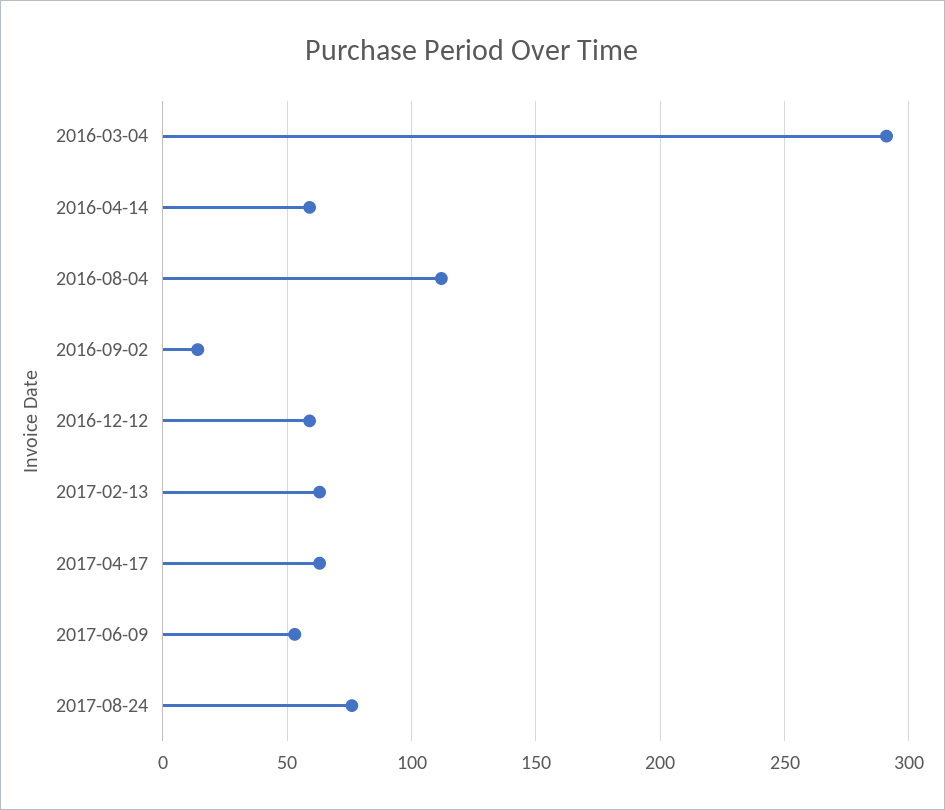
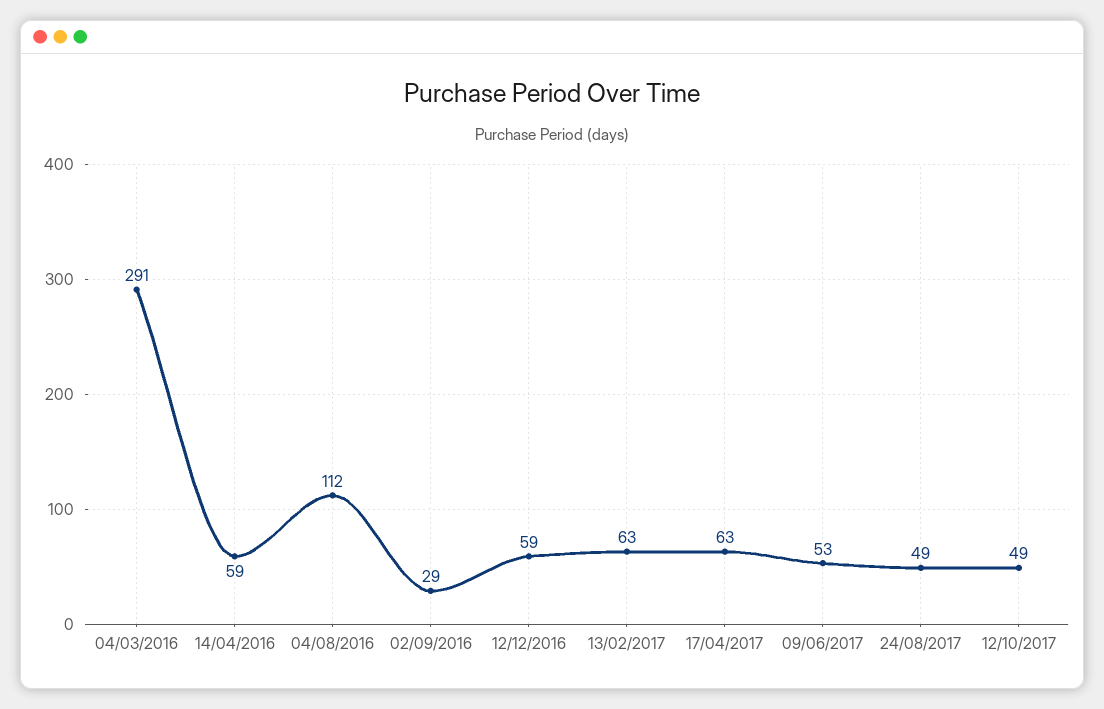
2016-09-02: 15 -> 29
2017-08-24: 75 -> 49
12/10/2017: none -> 49

